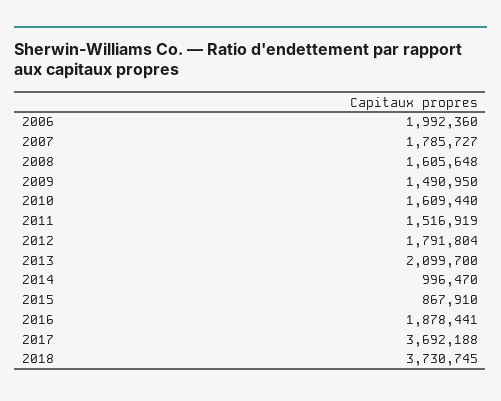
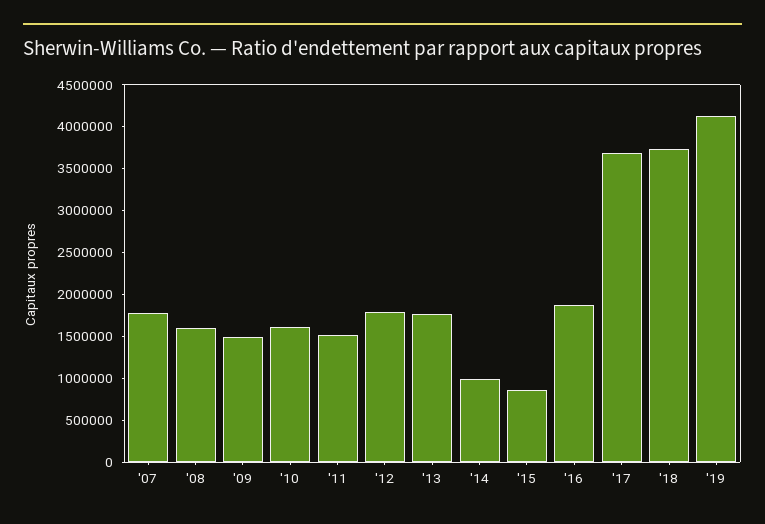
2006: 1992360 -> none
2013: 2099700 -> 1800000
'19: none -> 4100000

